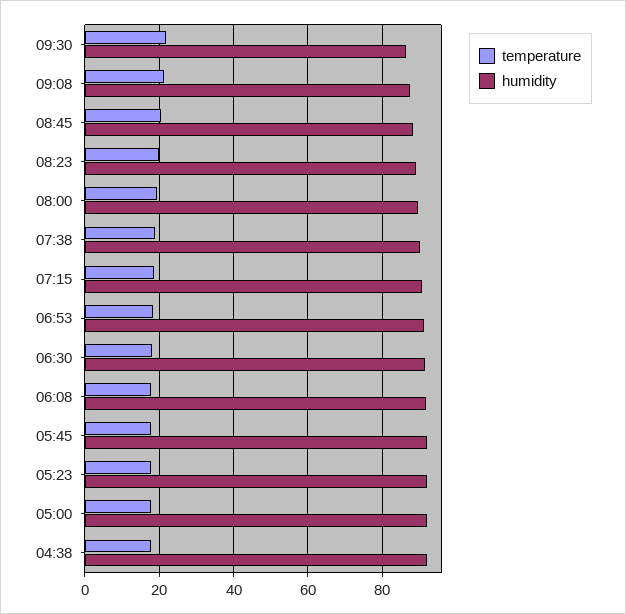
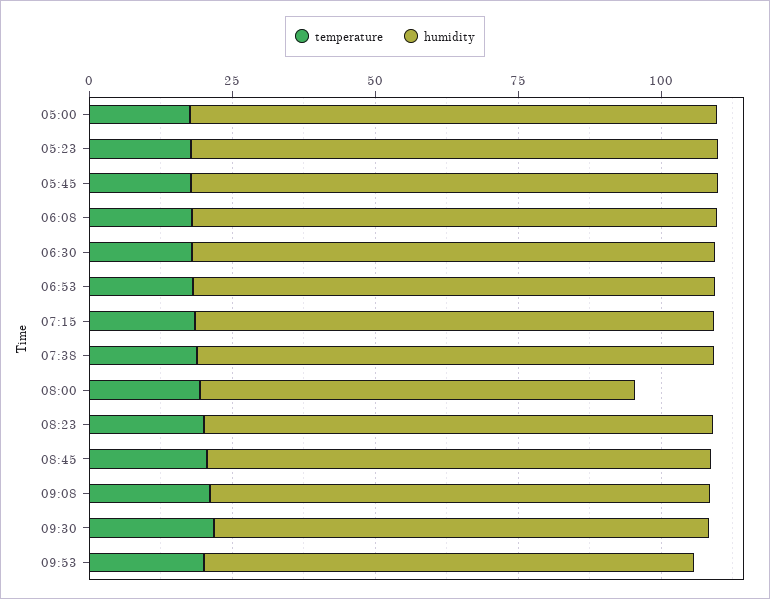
humidity, 08:00: 90 -> 75
temperature, 04:38: 18 -> none
humidity, 04:38: 92 -> none
temperature, 09:53: none -> 20
humidity, 09:53: none -> 85

